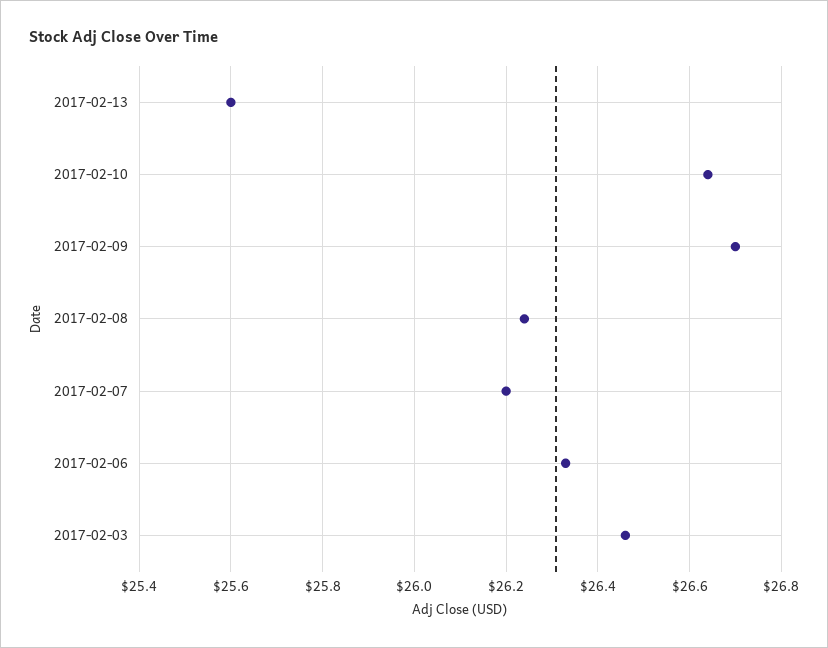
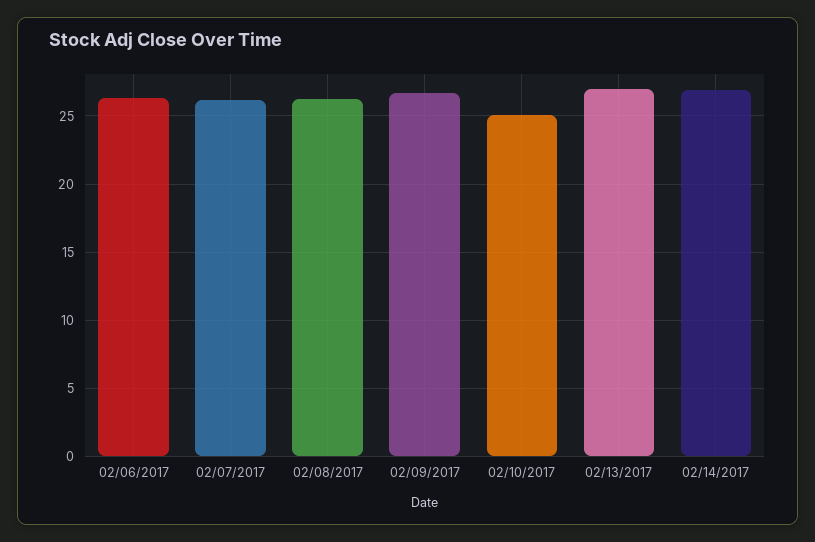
2017-02-13: 25.6 -> 27
2017-02-10: 26.65 -> 25
2017-02-03: 26.45 -> none
02/14/2017: none -> 27

